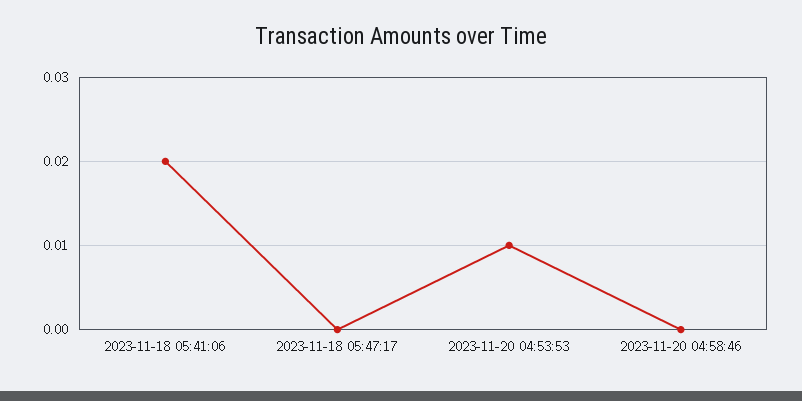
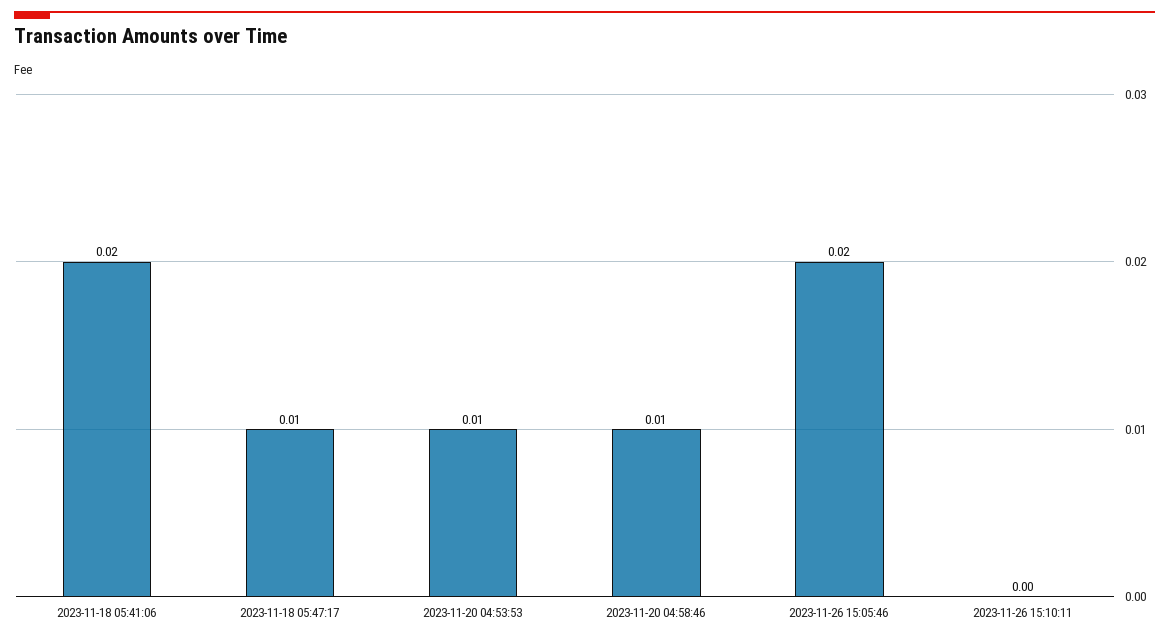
2023-11-18 05:47:17: 0 -> 0.01
2023-11-20 04:58:46: 0 -> 0.01
2023-11-26 15:05:46: none -> 0.02
2023-11-26 15:10:11: none -> 0

